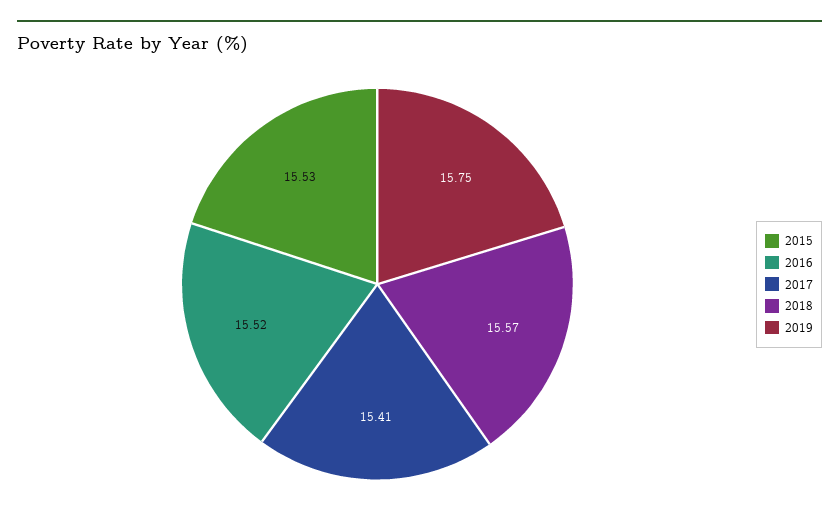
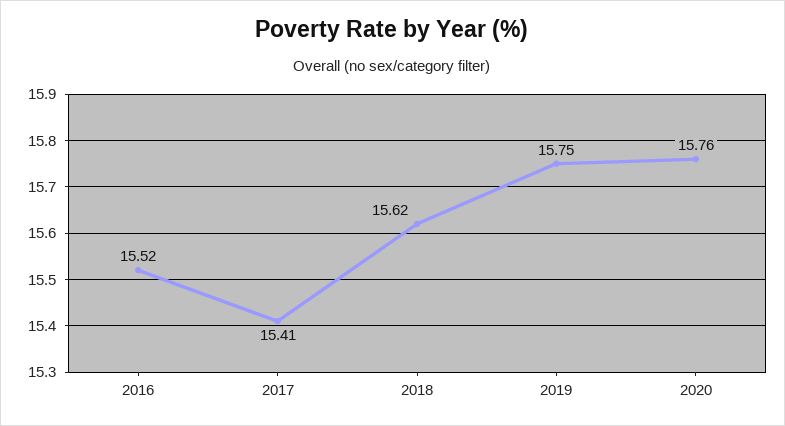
2015: 15.53 -> none
2018: 15.57 -> 15.62
2020: none -> 15.76

